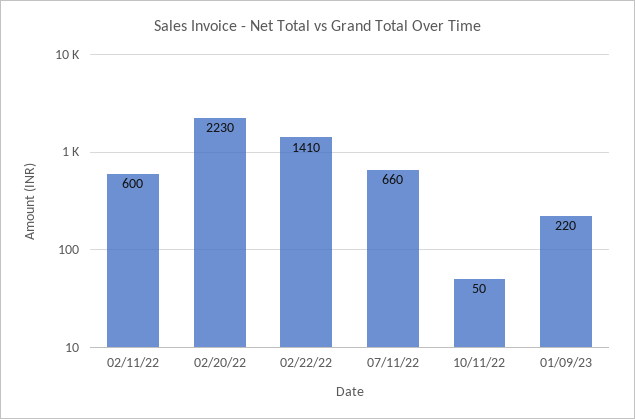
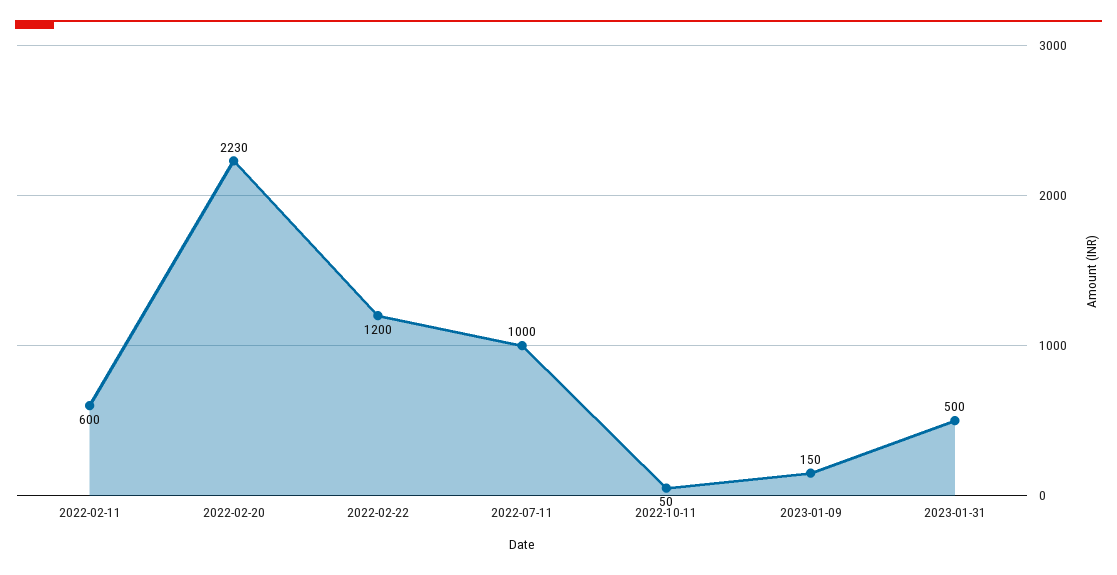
02/22/22: 1410 -> 1200
07/11/22: 660 -> 1000
01/09/23: 220 -> 150
2023-01-31: none -> 500

